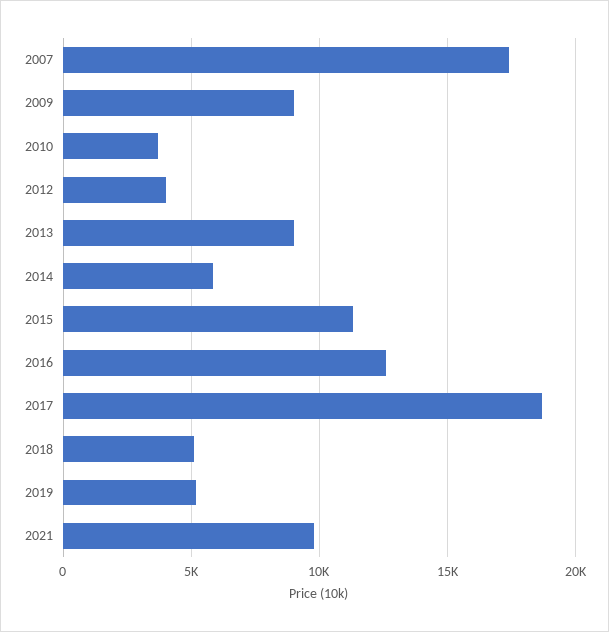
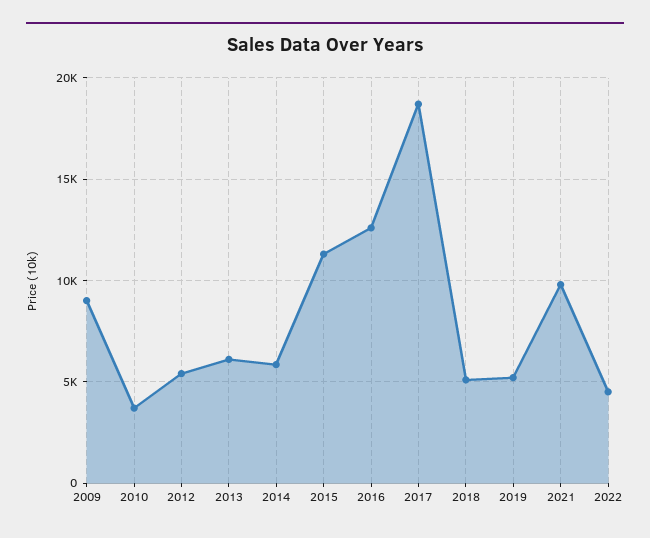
2007: 17500 -> none
2012: 4000 -> 5500
2013: 9000 -> 6000
2022: none -> 4500

